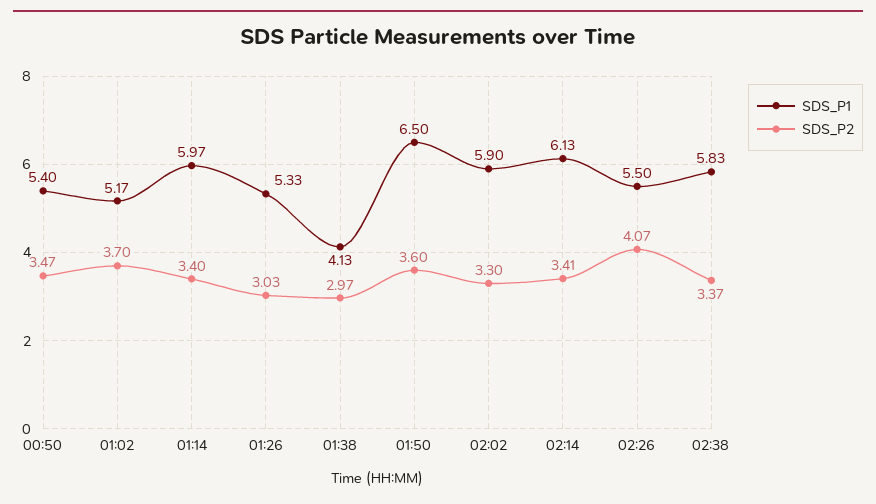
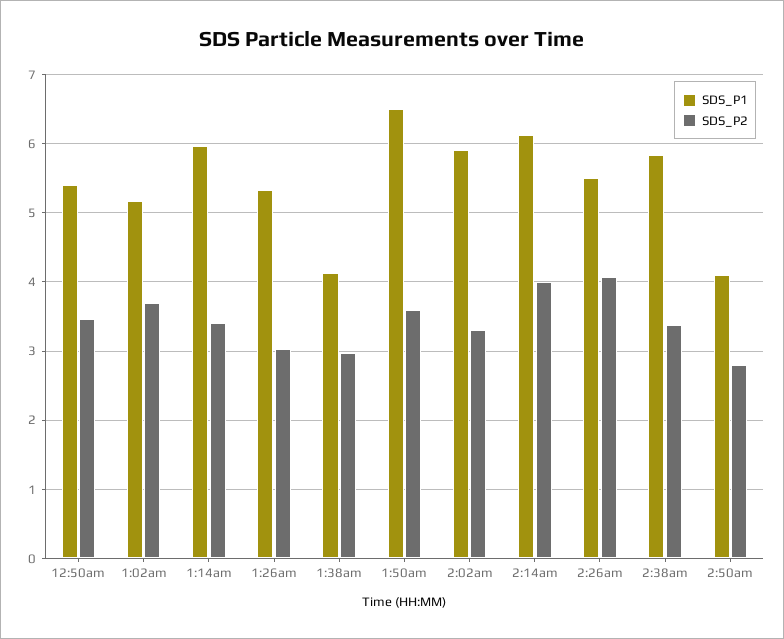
SDS_P2, 02:14: 3.41 -> 4
SDS_P1, 2:50am: none -> 4.1
SDS_P2, 2:50am: none -> 2.8

